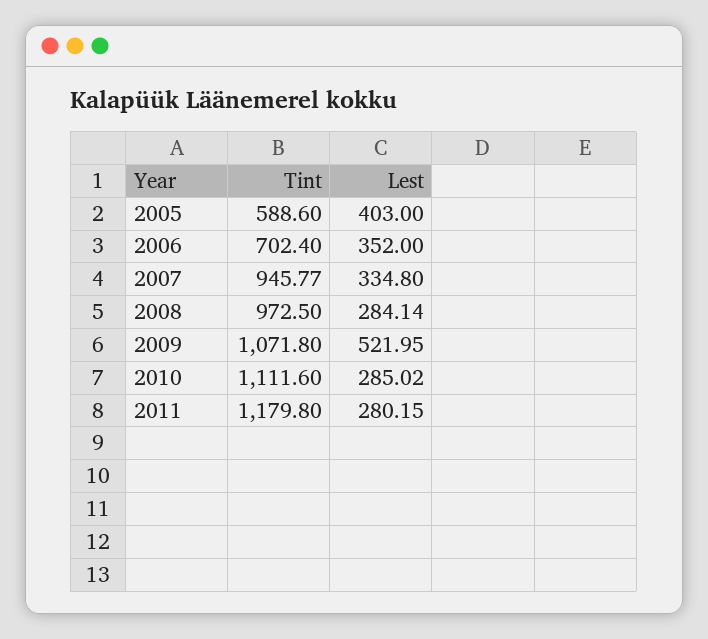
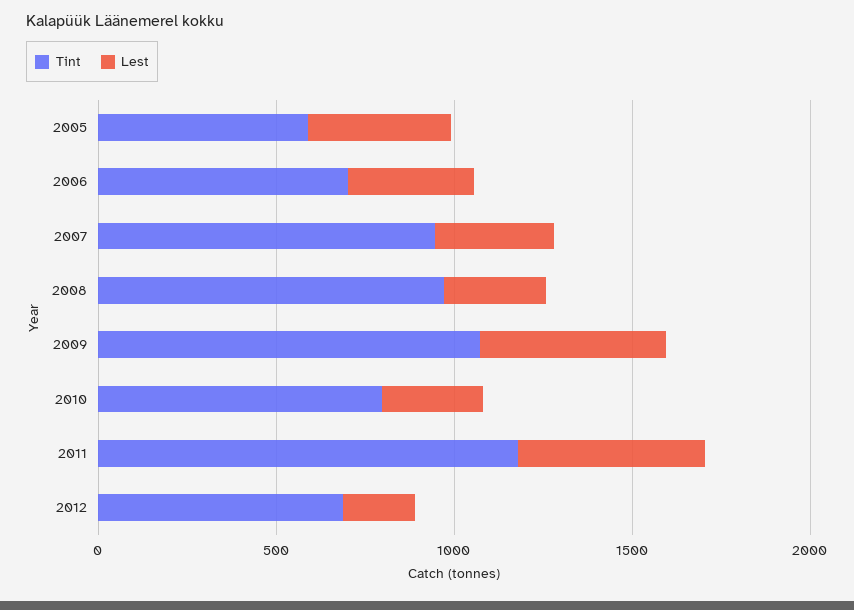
Tint, 2010: 1111.6 -> 800
Lest, 2011: 280.15 -> 500
Tint, 2012: none -> 700
Lest, 2012: none -> 200

